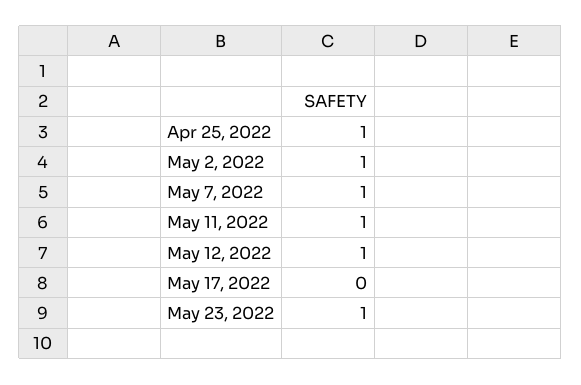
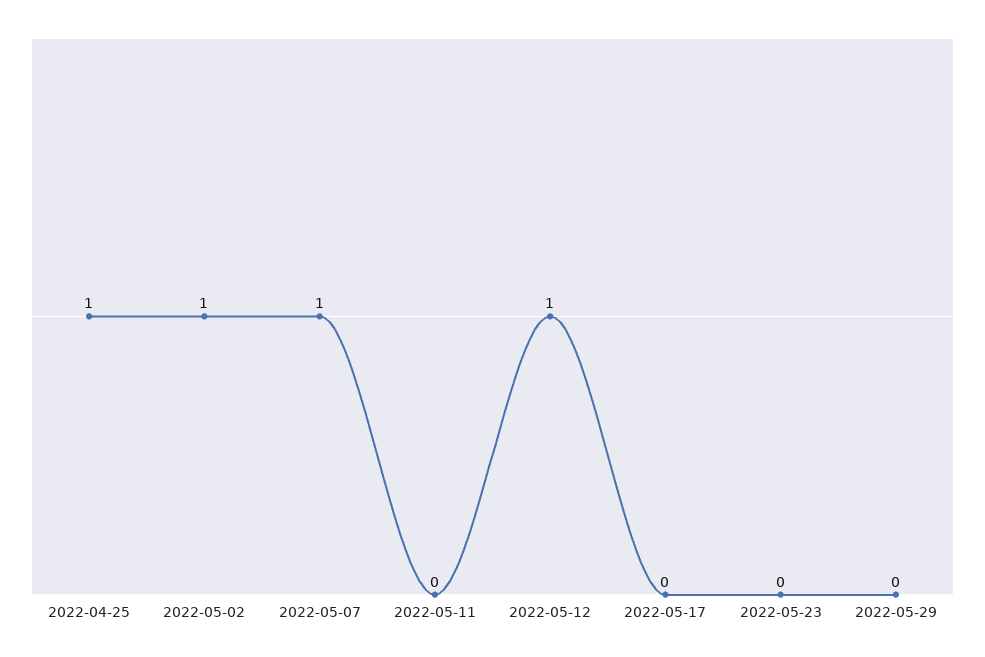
May 11, 2022: 1 -> 0
May 23, 2022: 1 -> 0
2022-05-29: none -> 0

